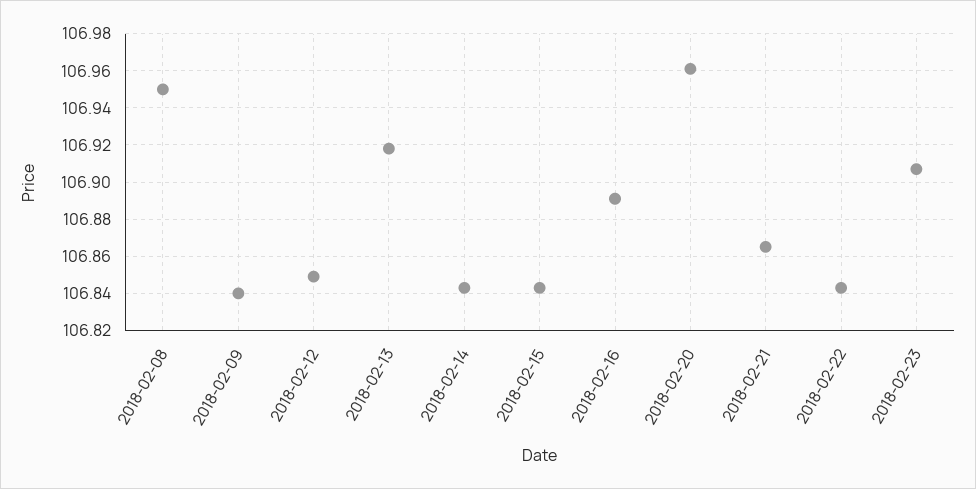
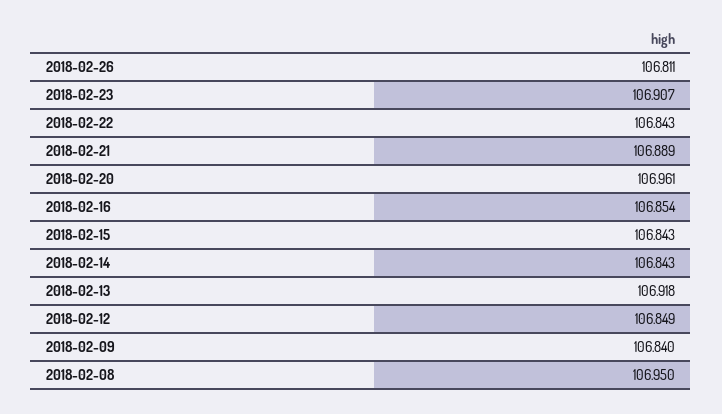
2018-02-16: 106.89 -> 106.854
2018-02-21: 106.865 -> 106.889
2018-02-26: none -> 106.811

